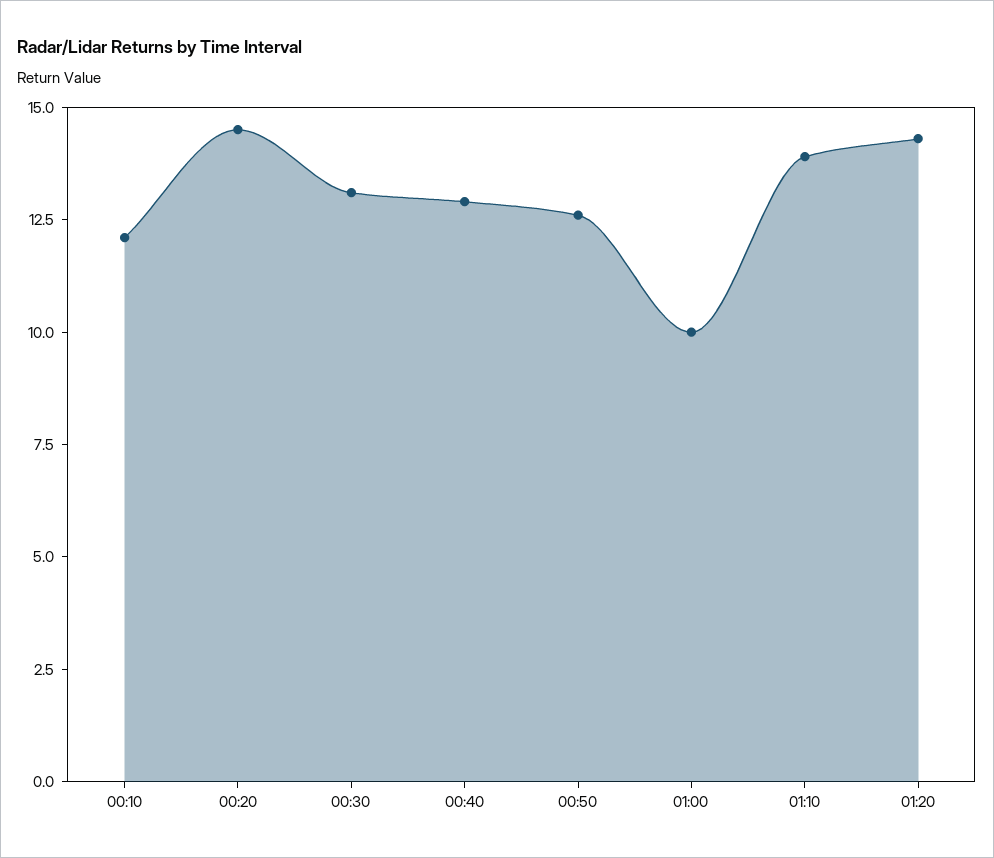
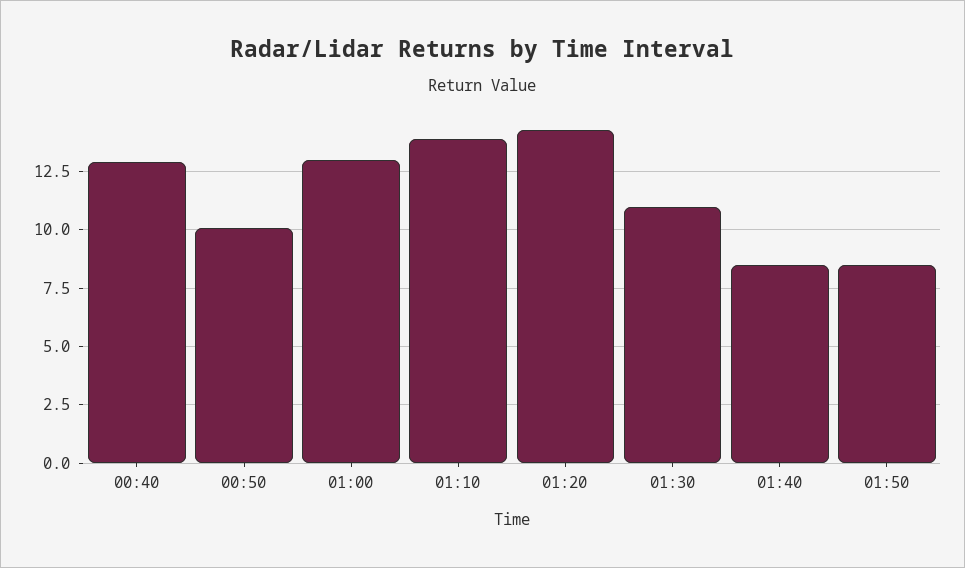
00:10: 12 -> none
00:20: 14.5 -> none
00:30: 13 -> none
00:50: 12.5 -> 10
01:00: 10 -> 13
01:30: none -> 11
01:40: none -> 8.5
01:50: none -> 8.5

